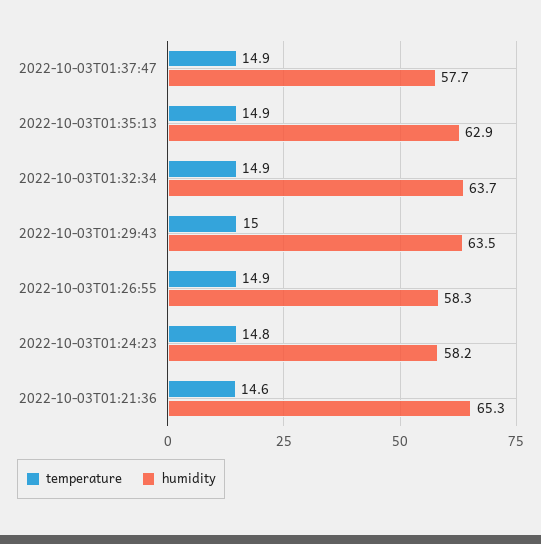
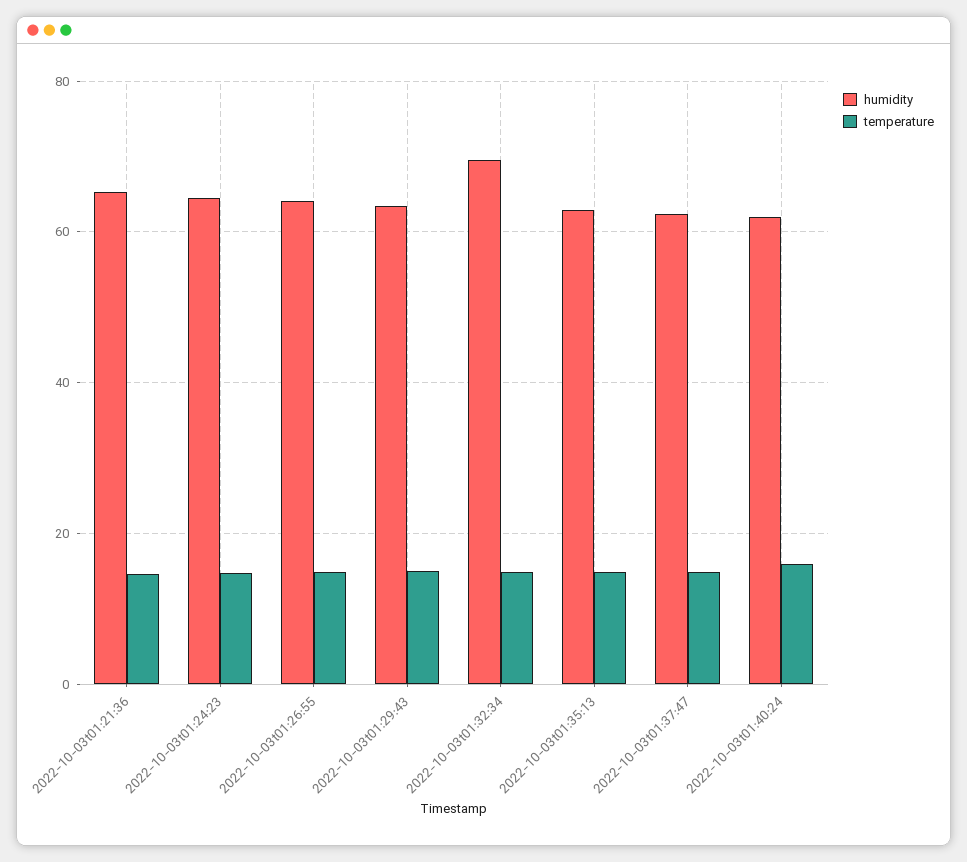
humidity, 2022-10-03T01:37:47: 57.7 -> 62
humidity, 2022-10-03T01:32:34: 63.7 -> 70
humidity, 2022-10-03T01:26:55: 58.3 -> 64
humidity, 2022-10-03T01:24:23: 58.2 -> 64
humidity, 2022-10-03t01:40:24: none -> 62
temperature, 2022-10-03t01:40:24: none -> 16

